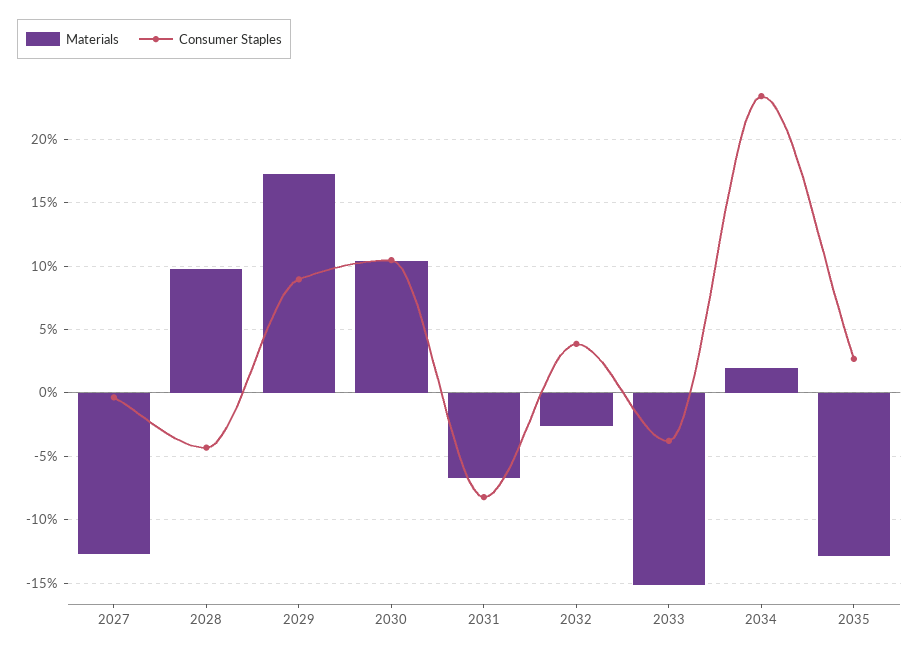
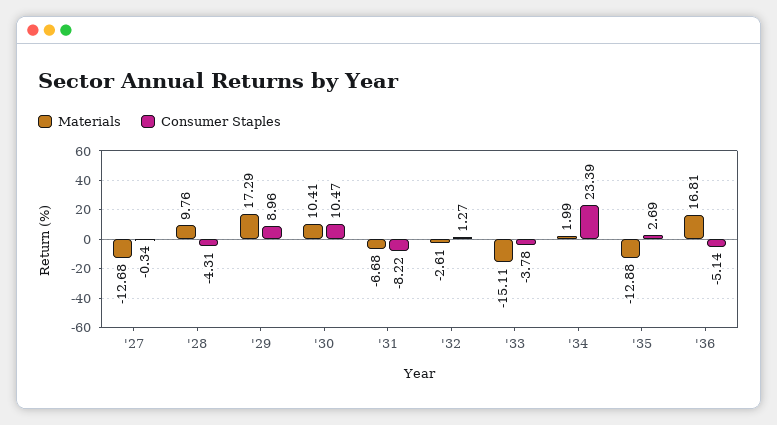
Consumer Staples, 2032: 4 -> 1.27
Materials, '36: none -> 16.81
Consumer Staples, '36: none -> -5.14

